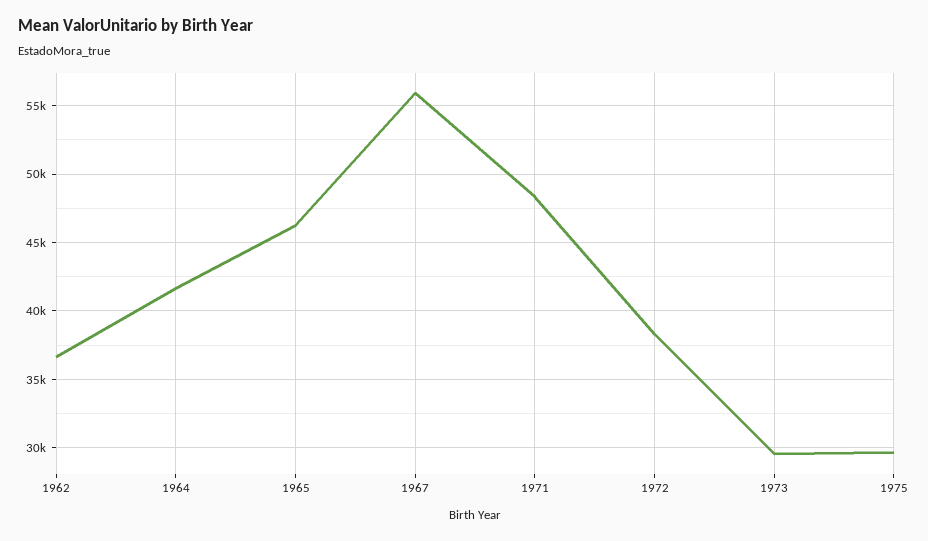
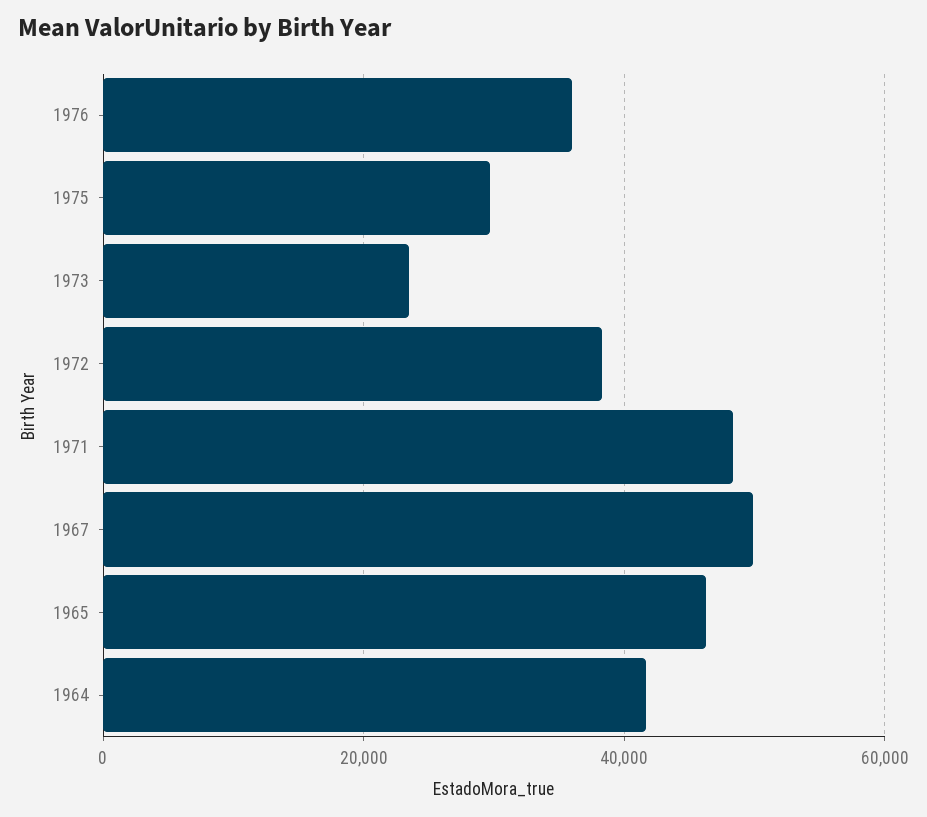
1962: 36500 -> none
1967: 56000 -> 50000
1973: 29500 -> 24000
1976: none -> 36000

